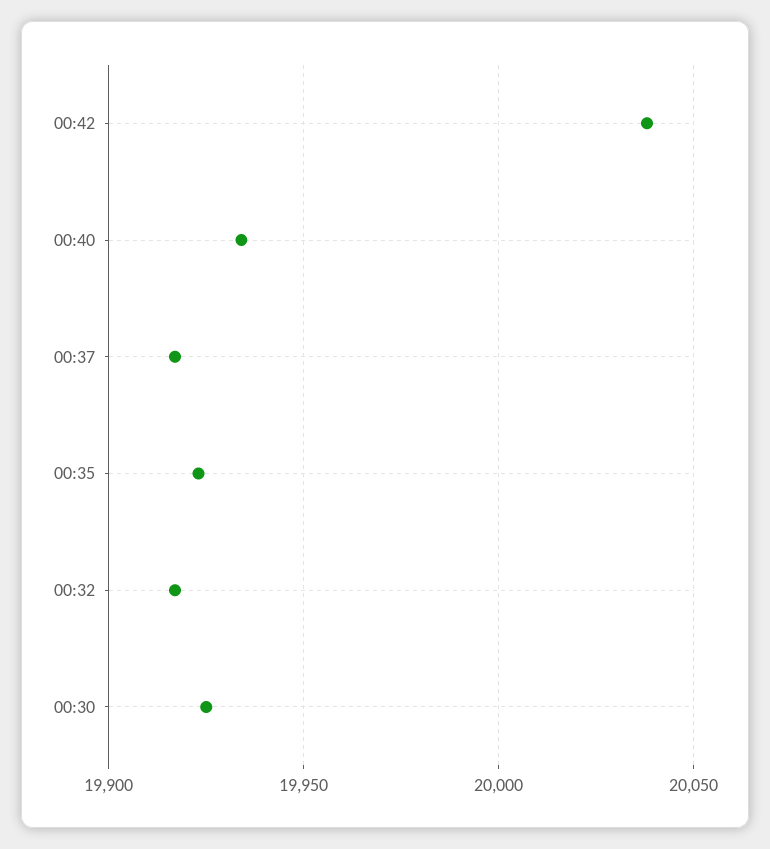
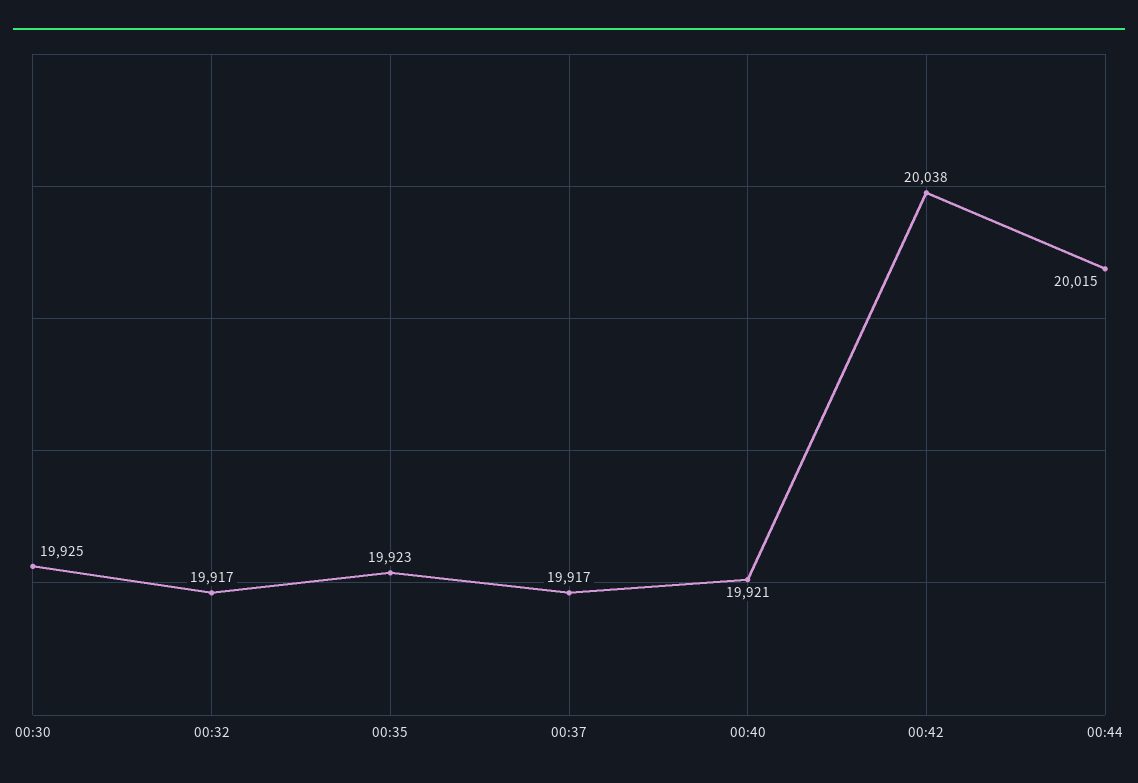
00:40: 19935 -> 19921
00:44: none -> 20015

